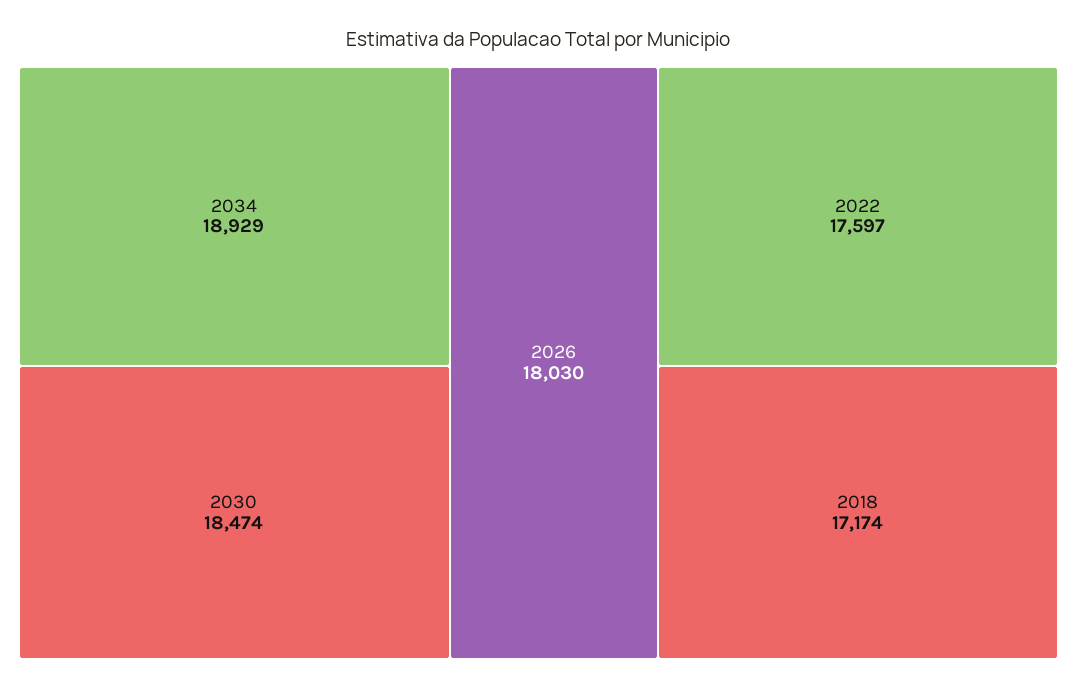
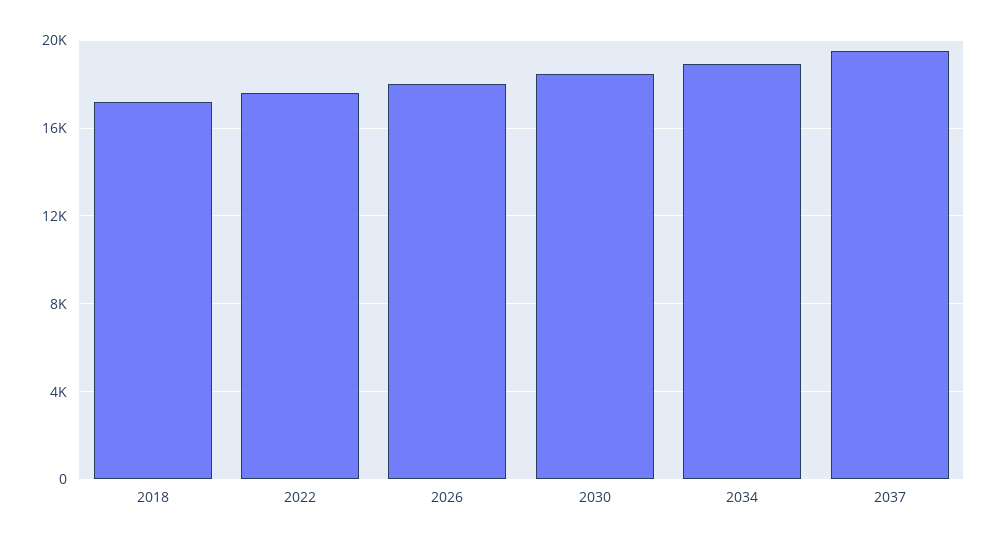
2037: none -> 19500

